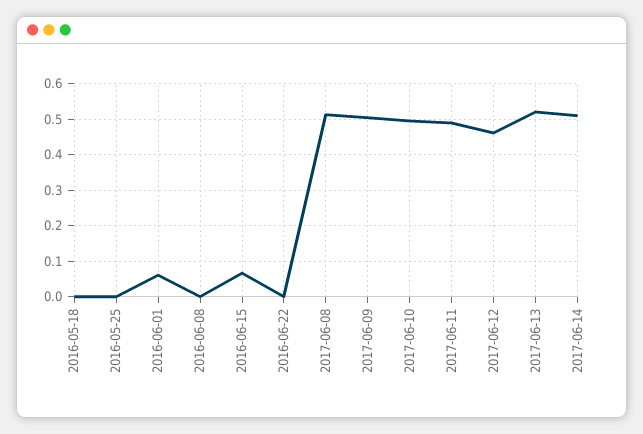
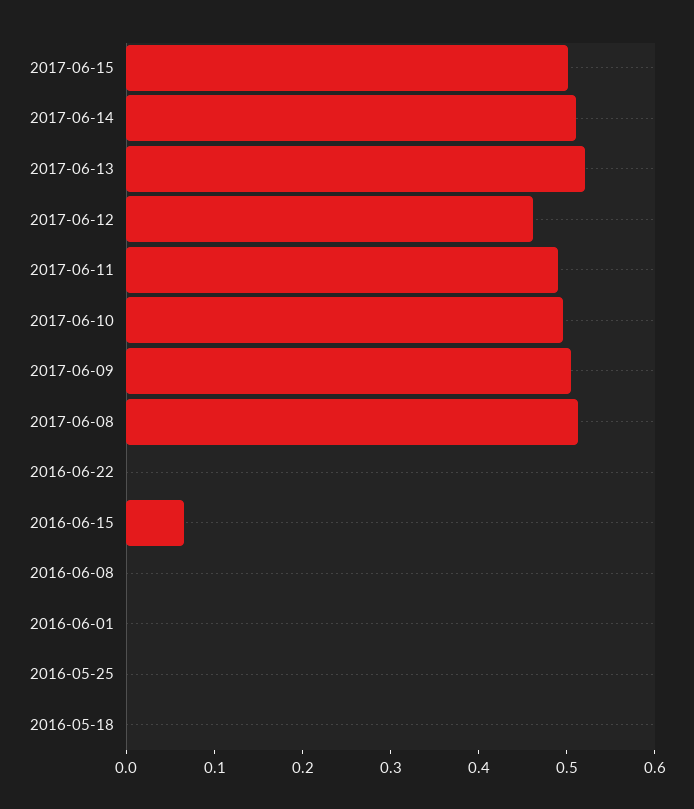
2016-06-01: 0.06 -> 0
2017-06-15: none -> 0.5

